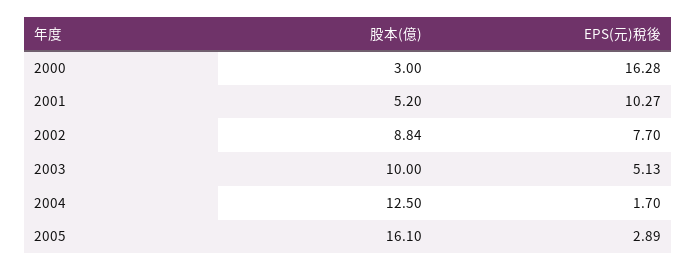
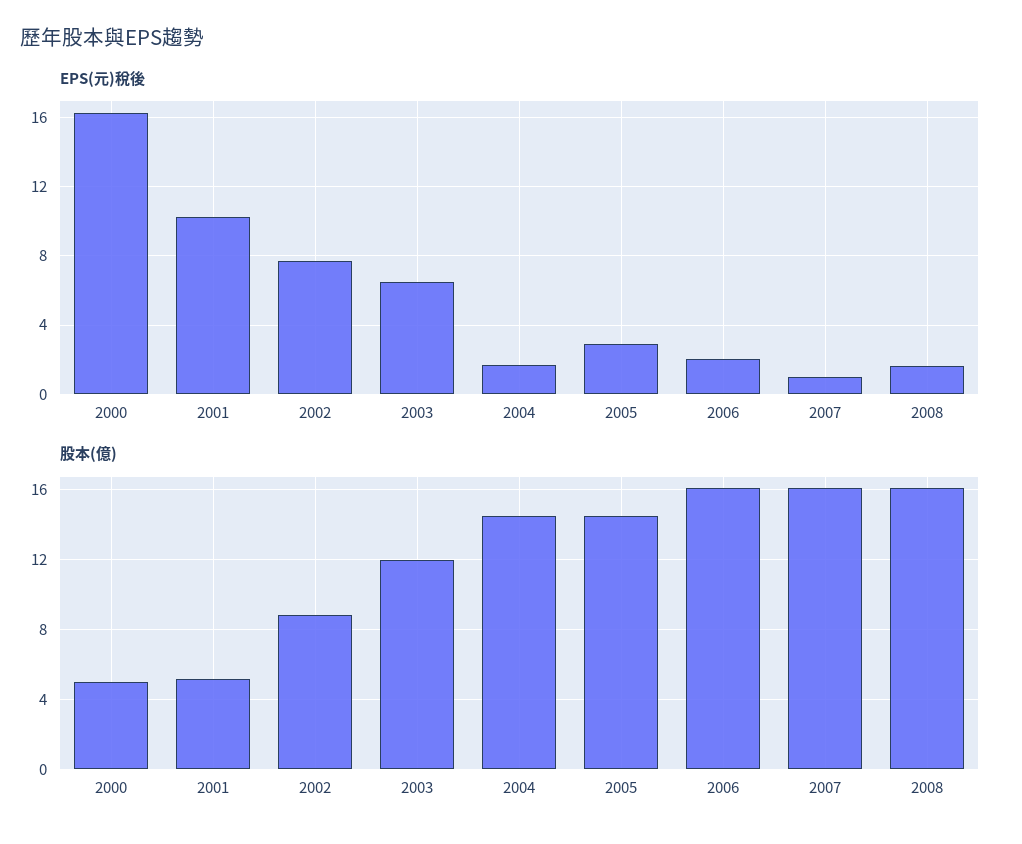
股本(億), 2000: 3 -> 5
股本(億), 2003: 10 -> 12
EPS(元)稅後, 2003: 5.13 -> 6.5
股本(億), 2004: 12.5 -> 14.5
股本(億), 2005: 16.1 -> 14.5
EPS(元)稅後, 2006: none -> 2
EPS(元)稅後, 2007: none -> 1
EPS(元)稅後, 2008: none -> 1.5
股本(億), 2006: none -> 16
股本(億), 2007: none -> 16
股本(億), 2008: none -> 16

